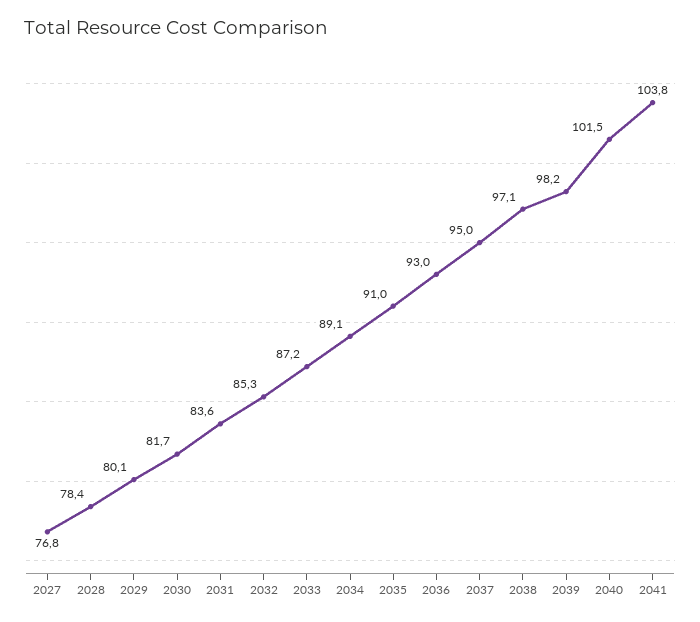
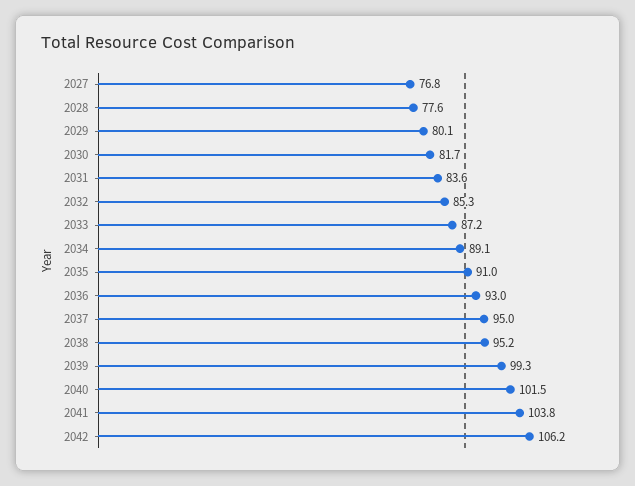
2028: 78.4 -> 77.6
2038: 97.1 -> 95.2
2039: 98.2 -> 99.3
2042: none -> 106.2

